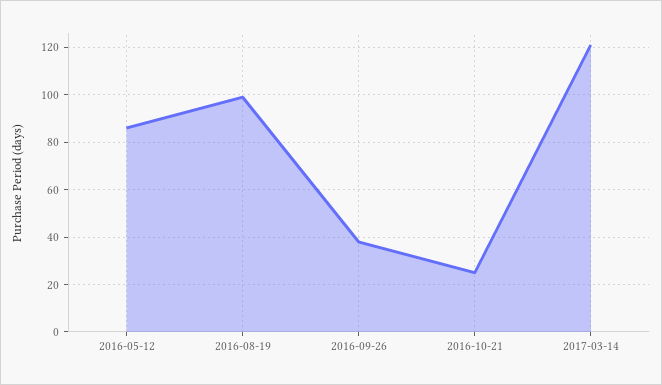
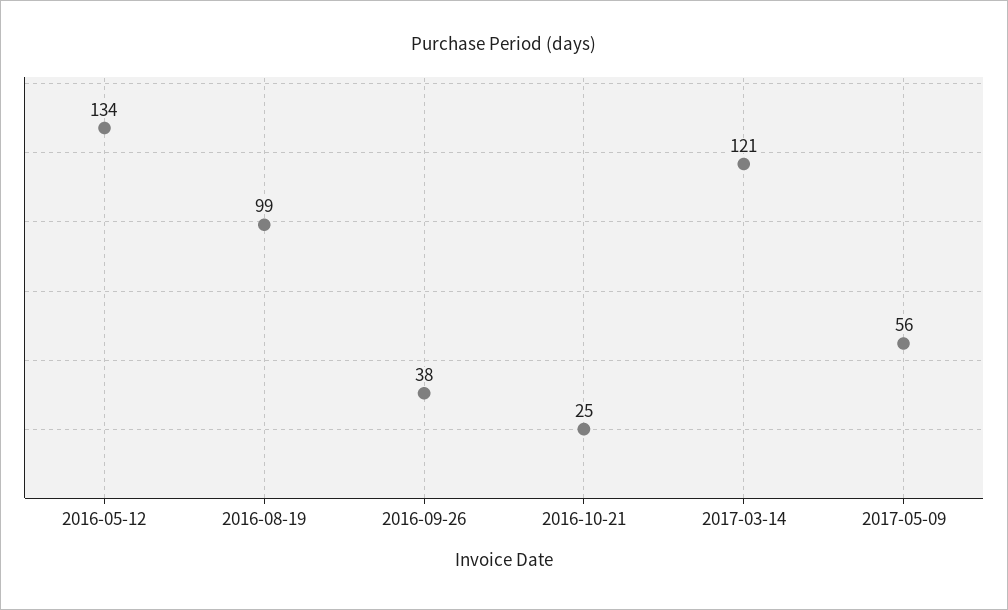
2016-05-12: 85 -> 134
2017-05-09: none -> 56

